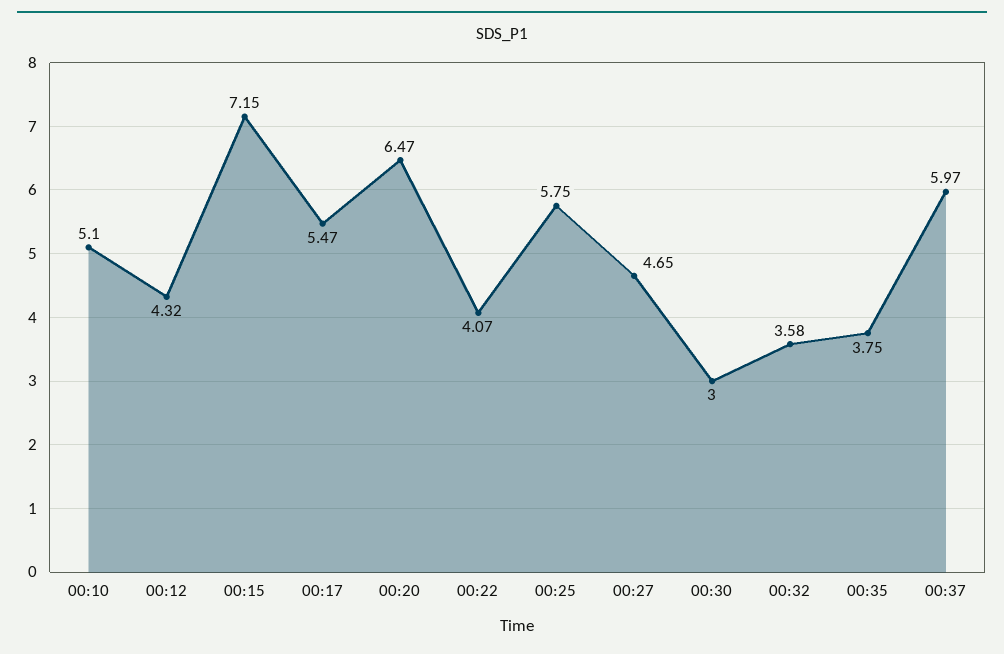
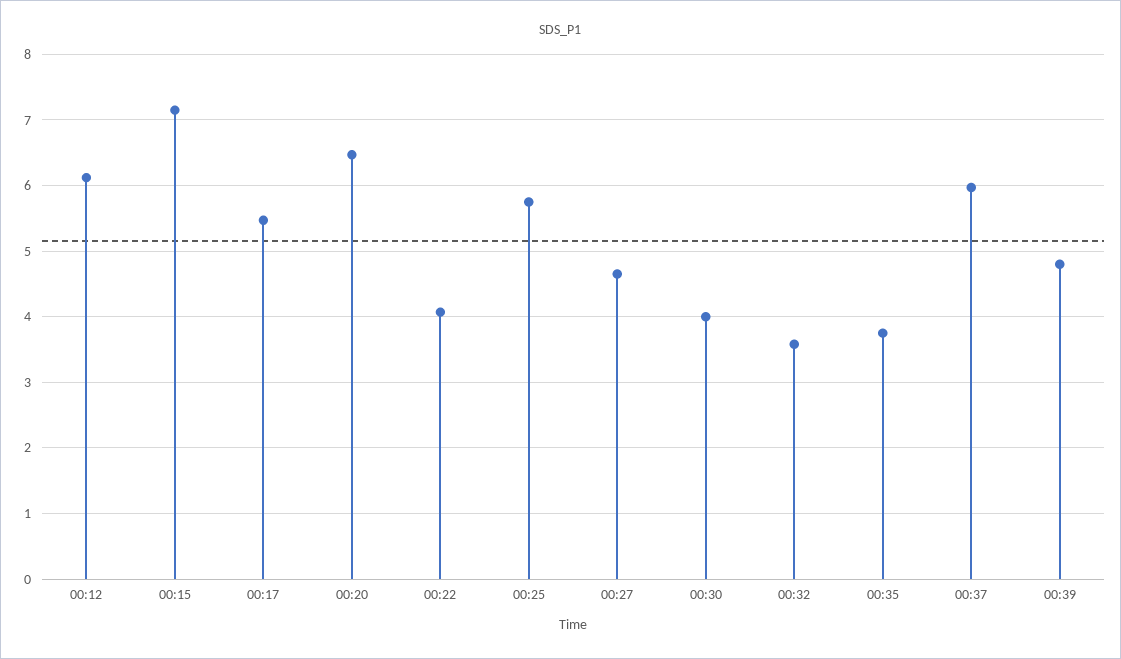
00:10: 5.1 -> none
00:12: 4.32 -> 6.1
00:30: 3 -> 4
00:39: none -> 4.8

